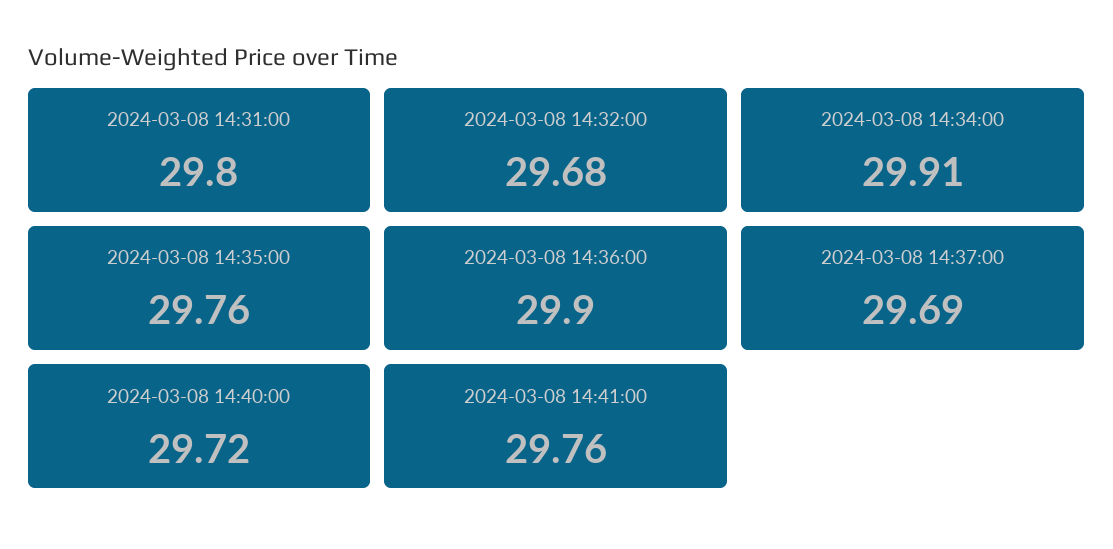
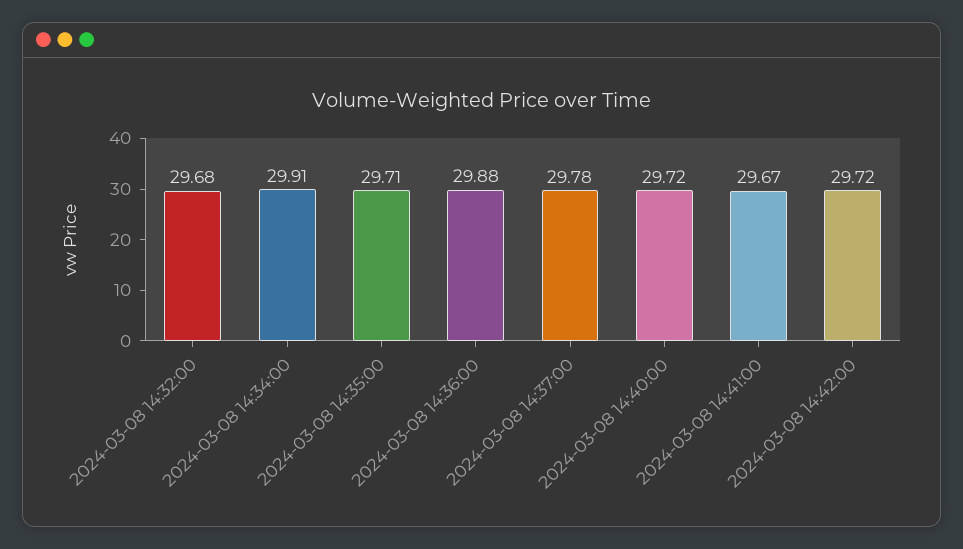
2024-03-08 14:31:00: 29.8 -> none
2024-03-08 14:35:00: 29.76 -> 29.71
2024-03-08 14:36:00: 29.9 -> 29.88
2024-03-08 14:37:00: 29.69 -> 29.78
2024-03-08 14:41:00: 29.76 -> 29.67
2024-03-08 14:42:00: none -> 29.72

